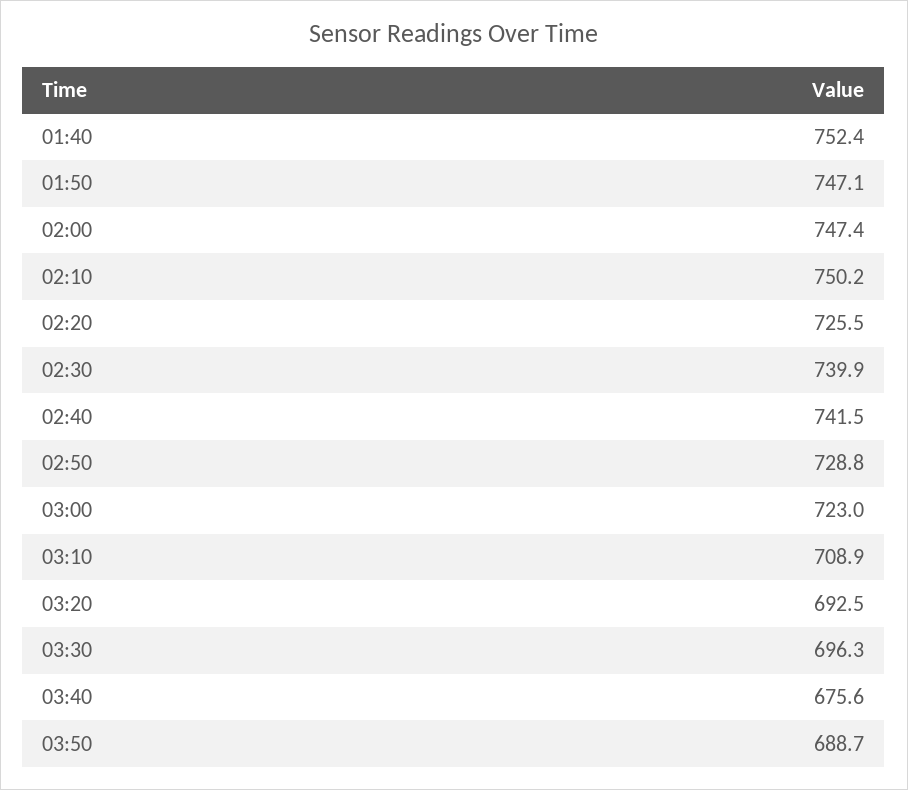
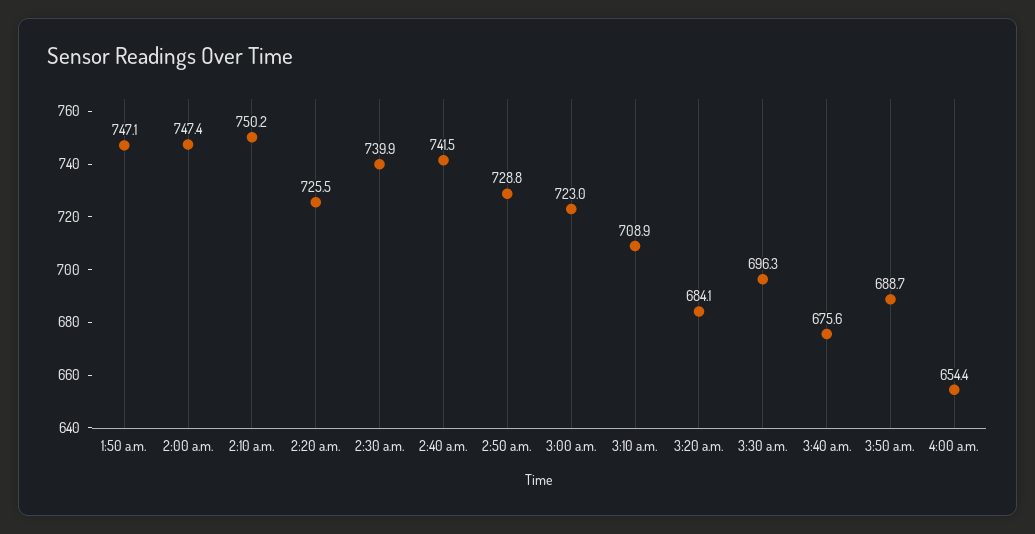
01:40: 752.4 -> none
03:20: 692.5 -> 684.1
4:00 a.m.: none -> 654.4

